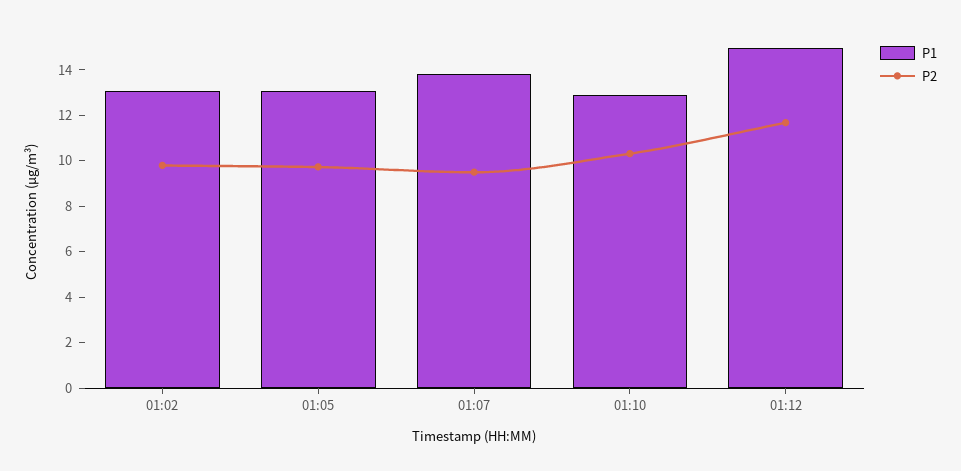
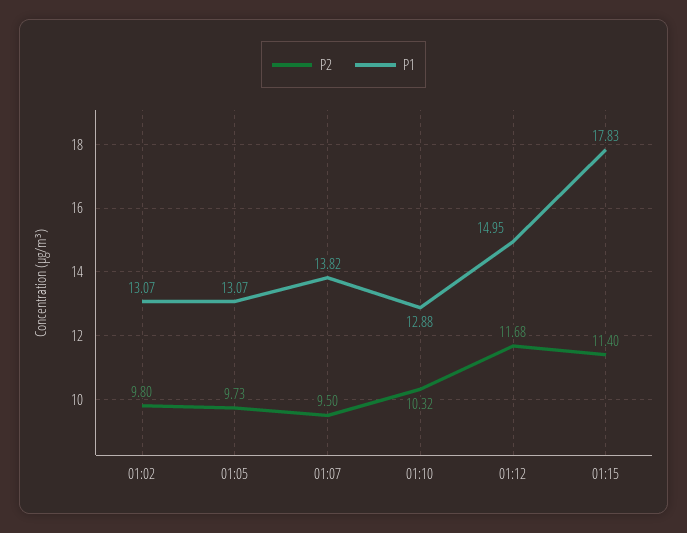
P2, 01:15: none -> 11.4
P1, 01:15: none -> 17.83

